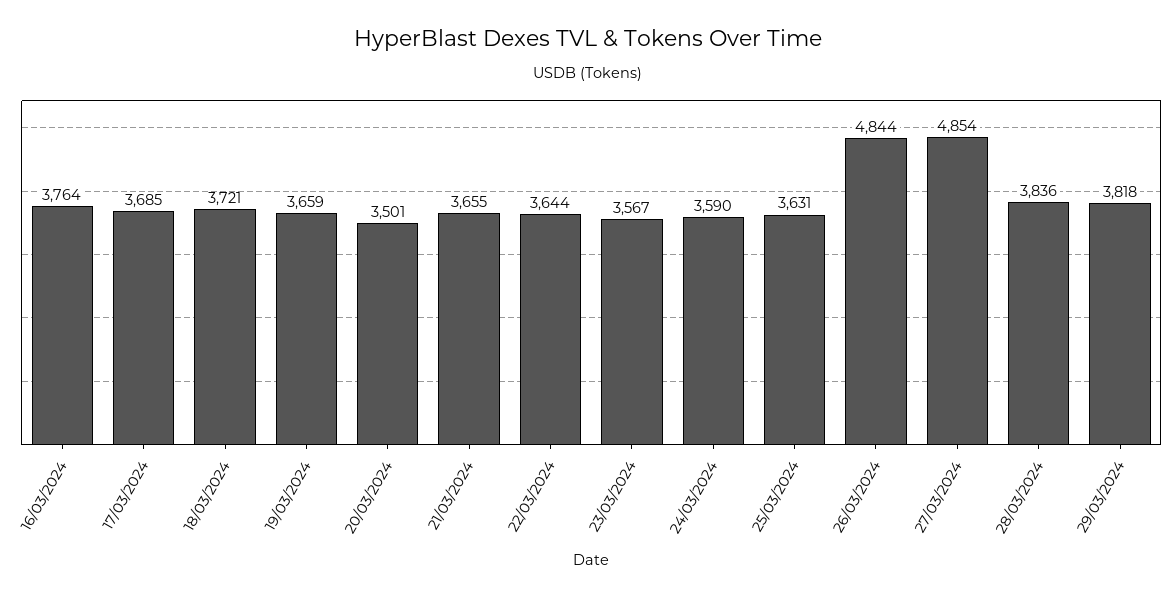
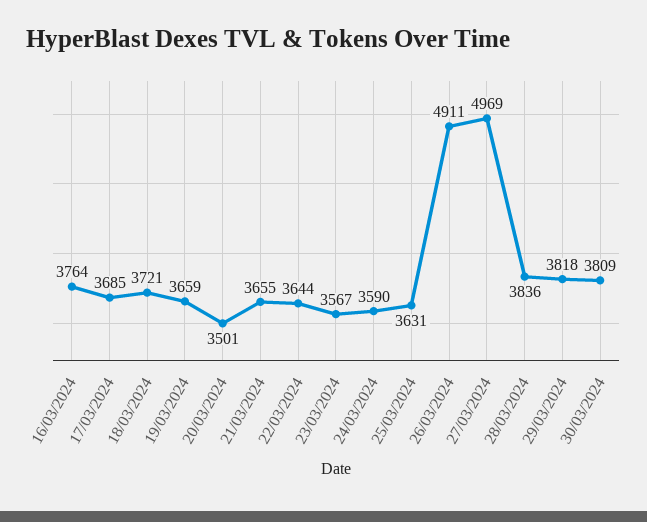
26/03/2024: 4844 -> 4911
27/03/2024: 4854 -> 4969
30/03/2024: none -> 3809

